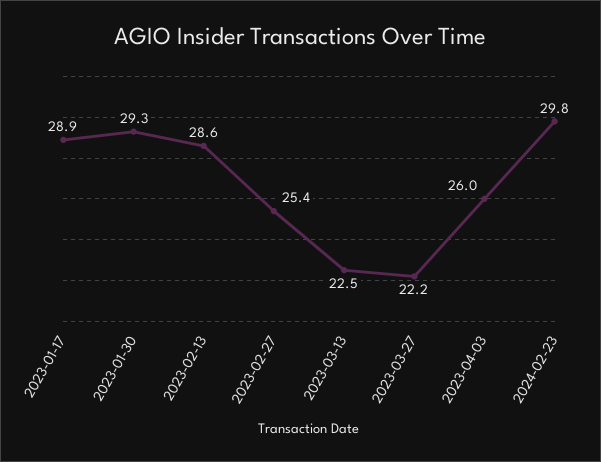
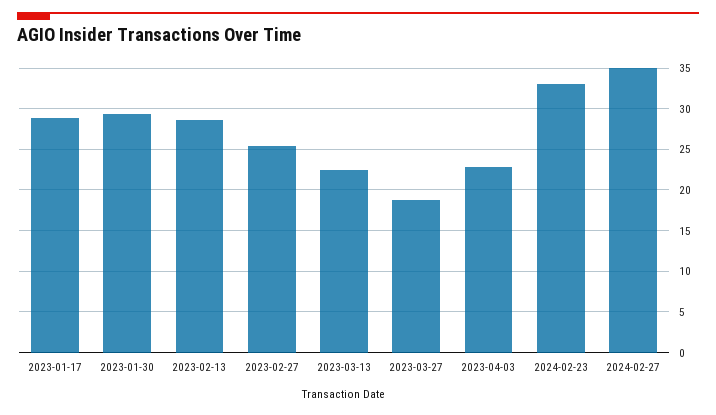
2023-03-27: 22.2 -> 19
2023-04-03: 26 -> 23
2024-02-23: 29.8 -> 33
2024-02-27: none -> 35

